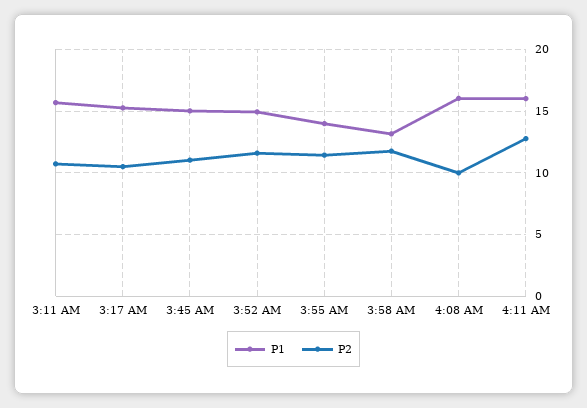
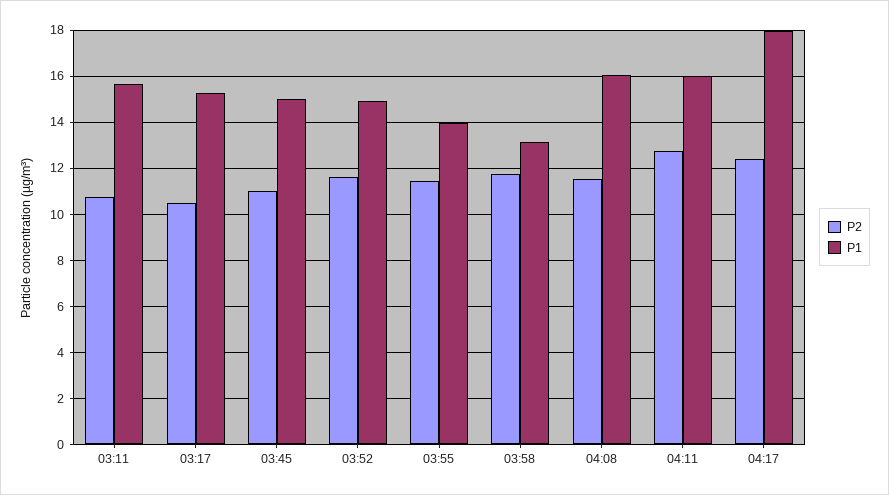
P2, 4:08 AM: 10 -> 11.5
P2, 04:17: none -> 12.5
P1, 04:17: none -> 18

